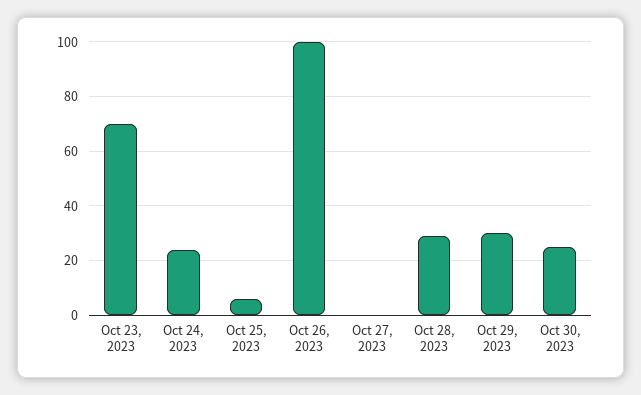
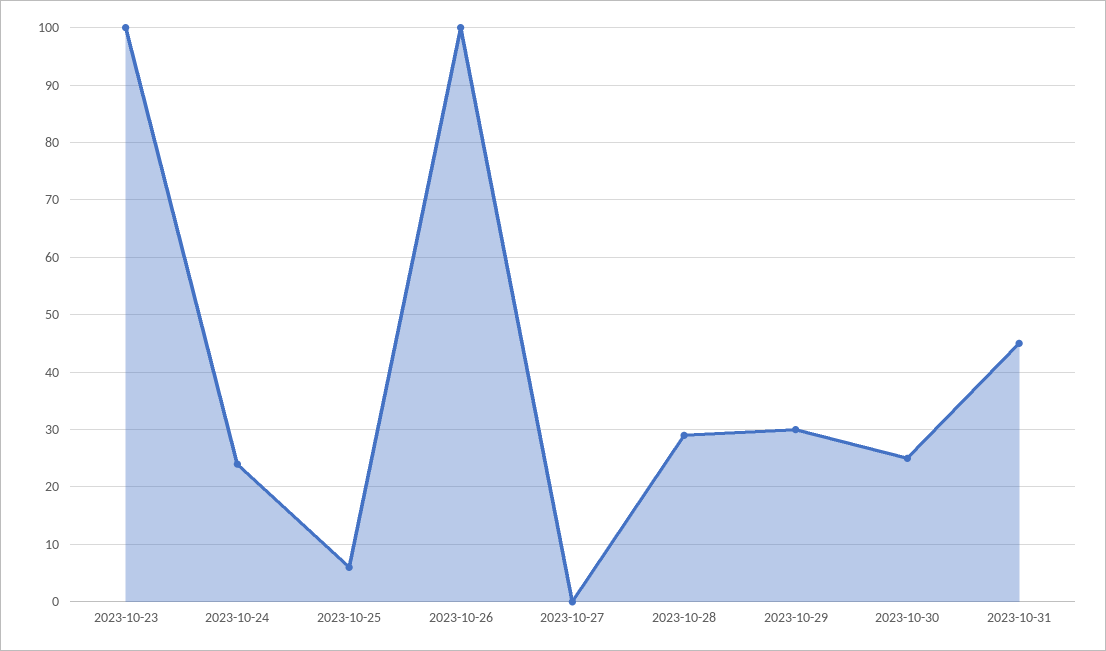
Oct 23, 2023: 70 -> 100
2023-10-31: none -> 45

